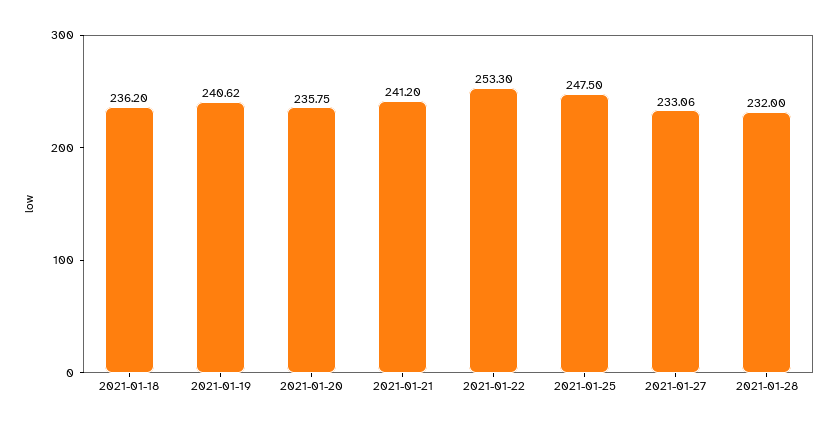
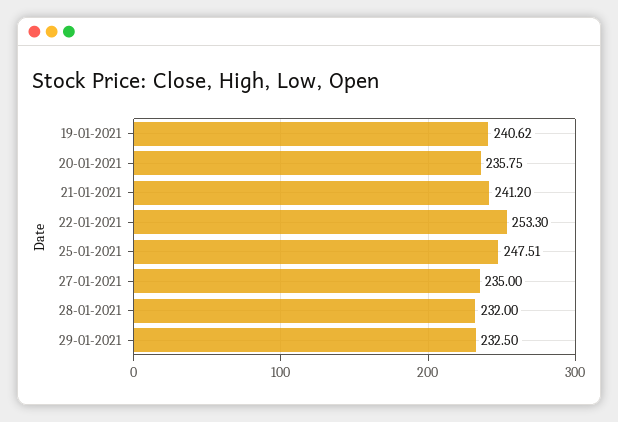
2021-01-18: 236.2 -> none
2021-01-25: 247.5 -> 247.51
2021-01-27: 233.06 -> 235
29-01-2021: none -> 232.5

